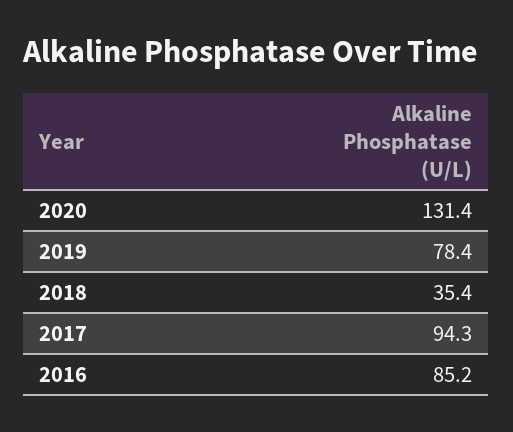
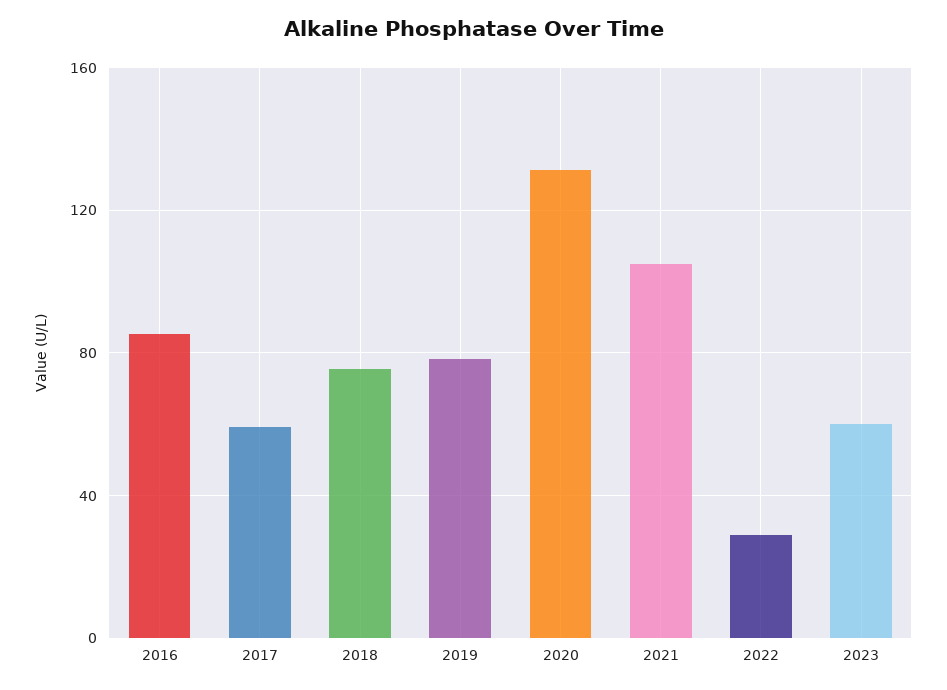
2018: 35.4 -> 75
2017: 94.3 -> 60
2021: none -> 105
2022: none -> 30
2023: none -> 60

